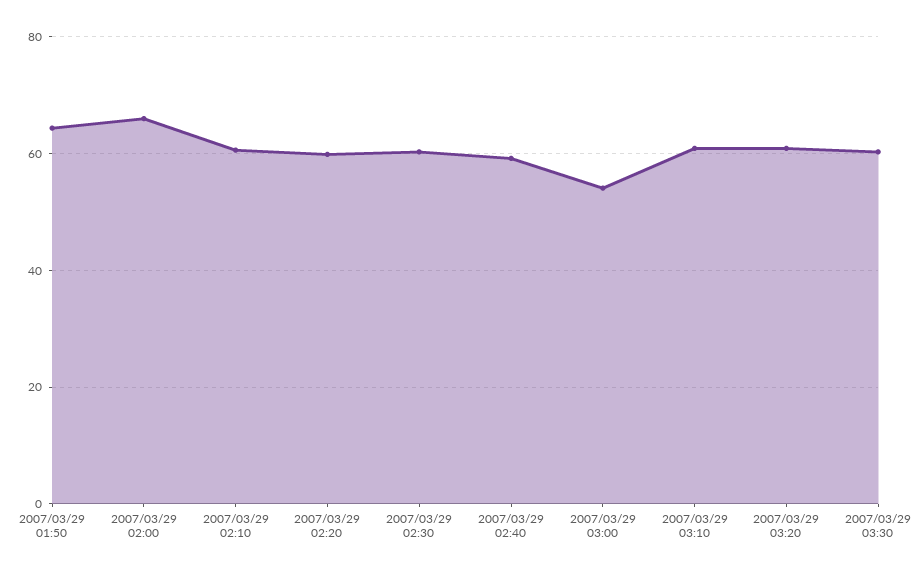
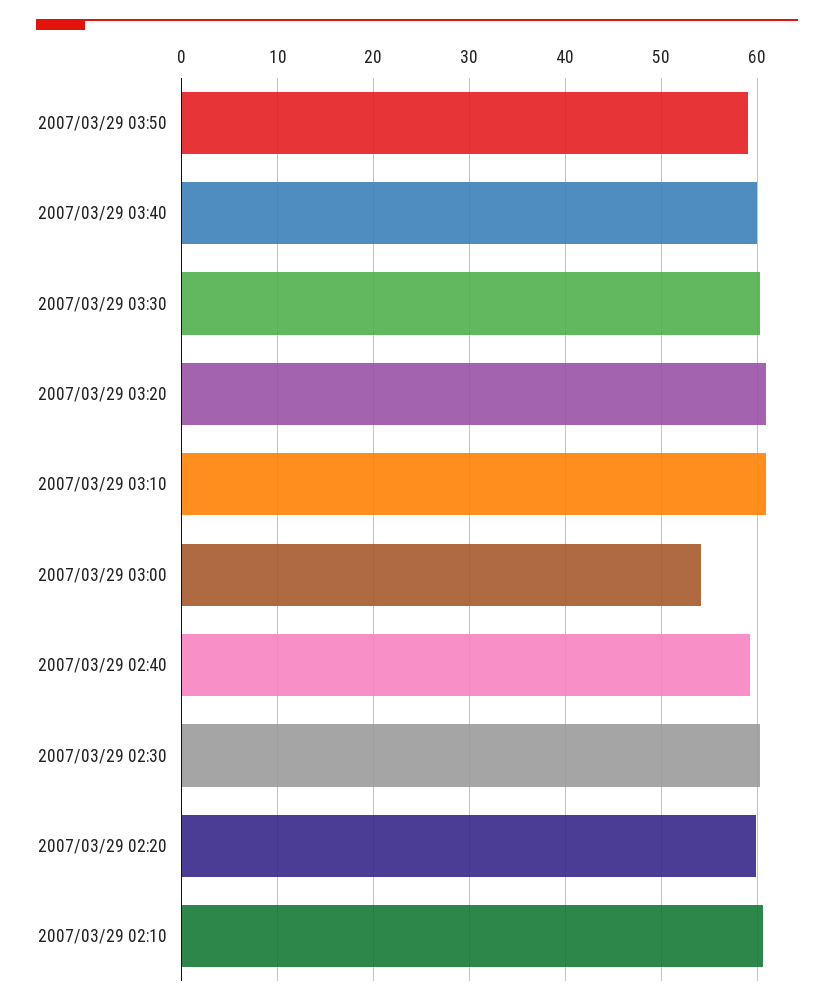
2007/03/29 01:50: 64 -> none
2007/03/29 02:00: 66 -> none
2007/03/29 03:50: none -> 59
2007/03/29 03:40: none -> 60

